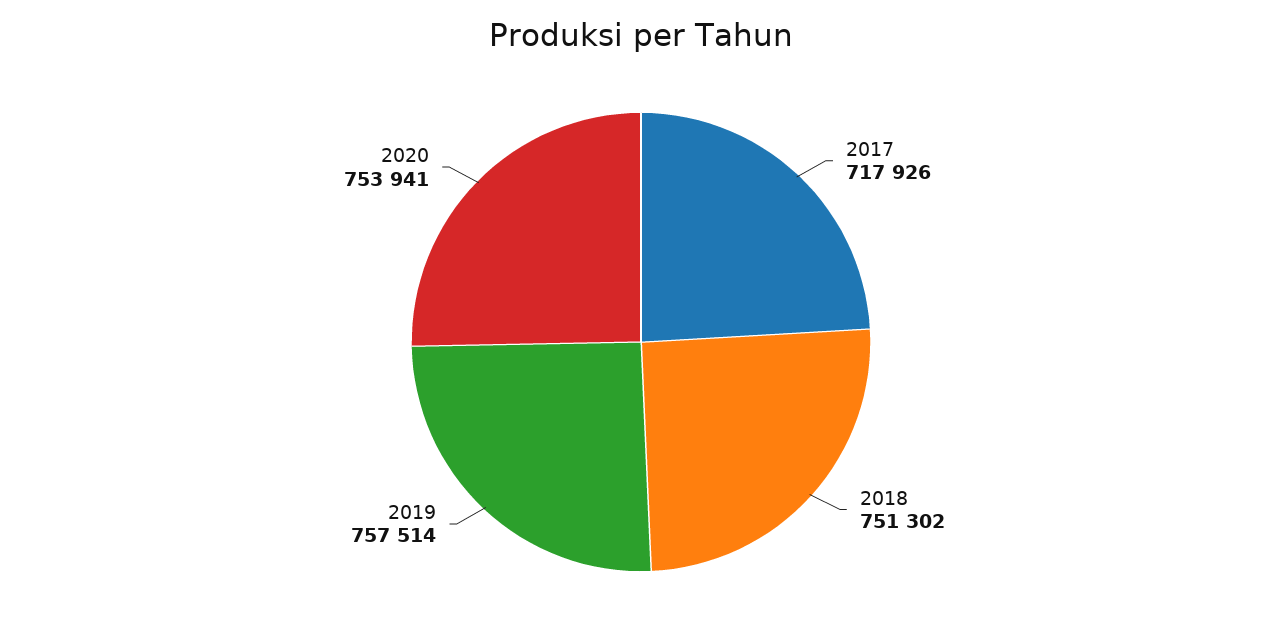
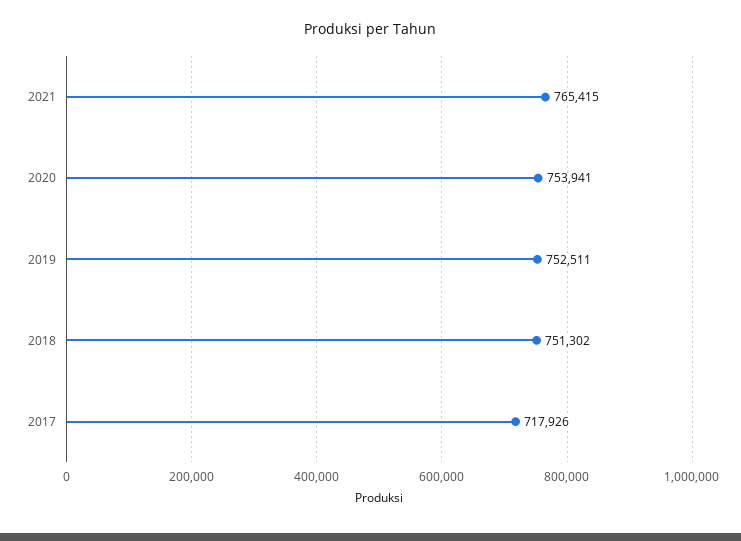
2019: 757514 -> 752511
2021: none -> 765415

